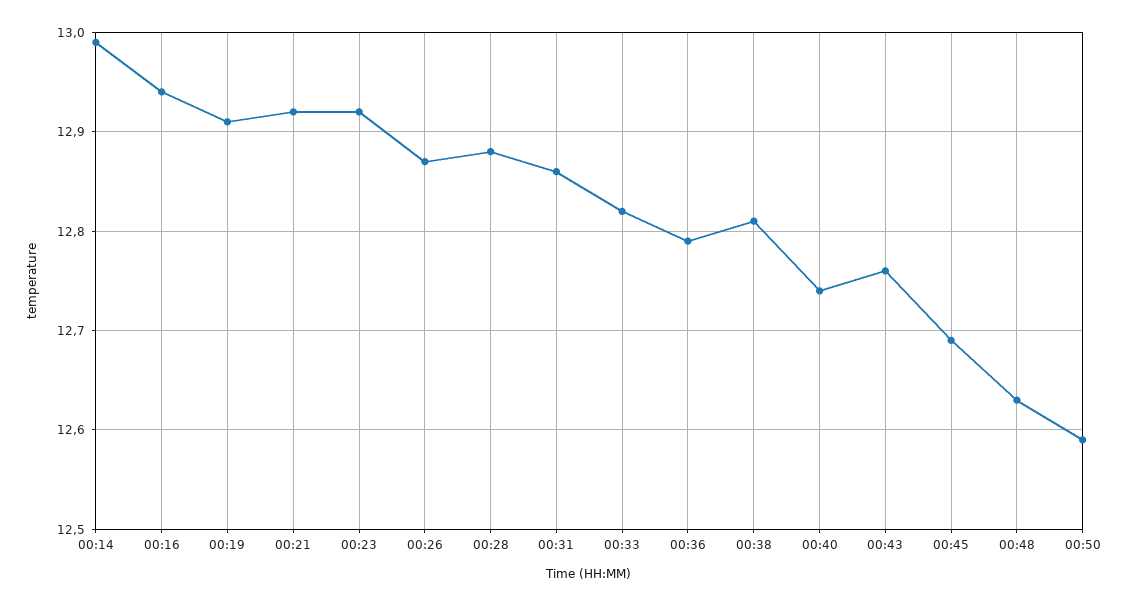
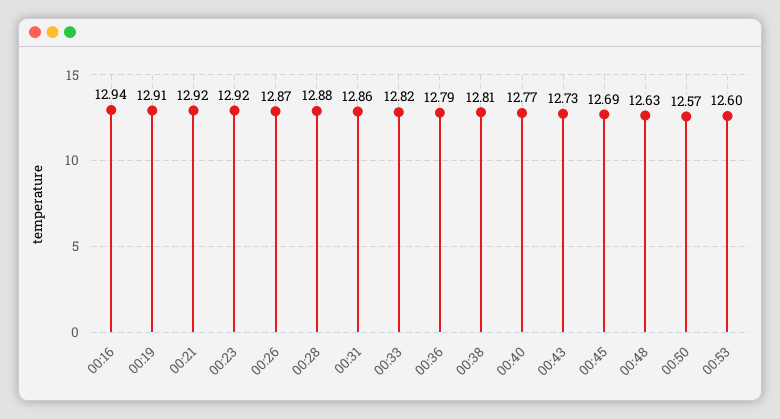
00:14: 12.99 -> none
00:40: 12.74 -> 12.77
00:43: 12.76 -> 12.73
00:50: 12.59 -> 12.57
00:53: none -> 12.6

